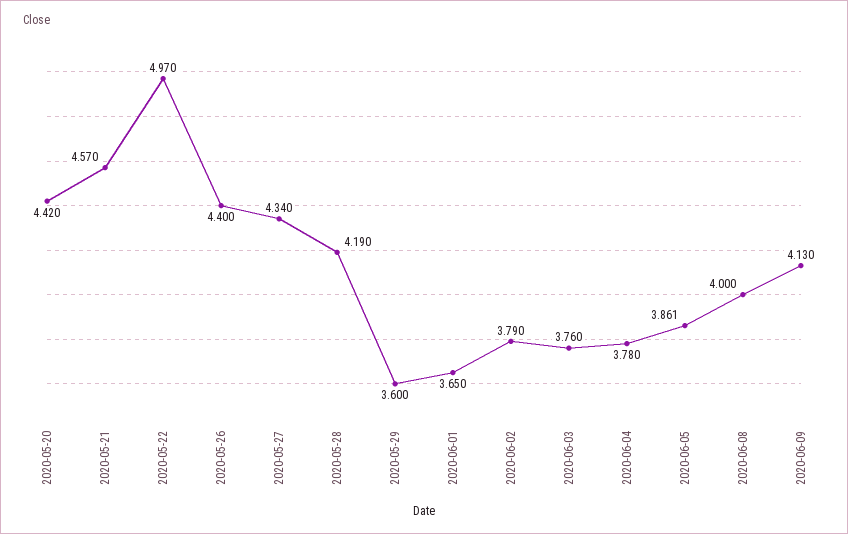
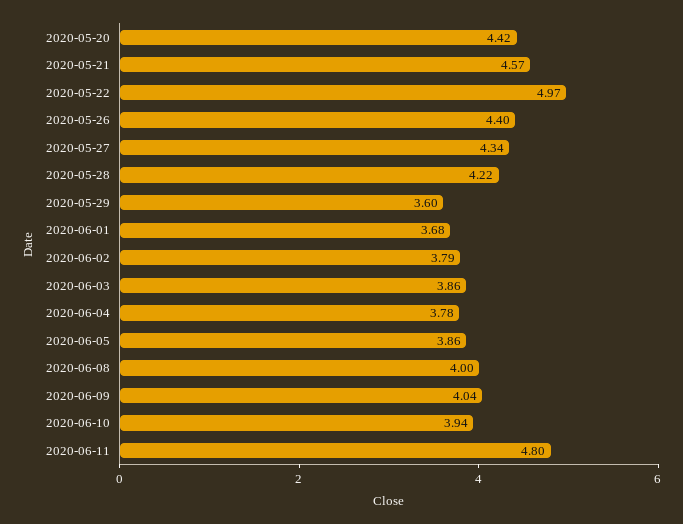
2020-05-28: 4.19 -> 4.22
2020-06-01: 3.65 -> 3.68
2020-06-03: 3.76 -> 3.86
2020-06-09: 4.13 -> 4.04
2020-06-10: none -> 3.94
2020-06-11: none -> 4.8

